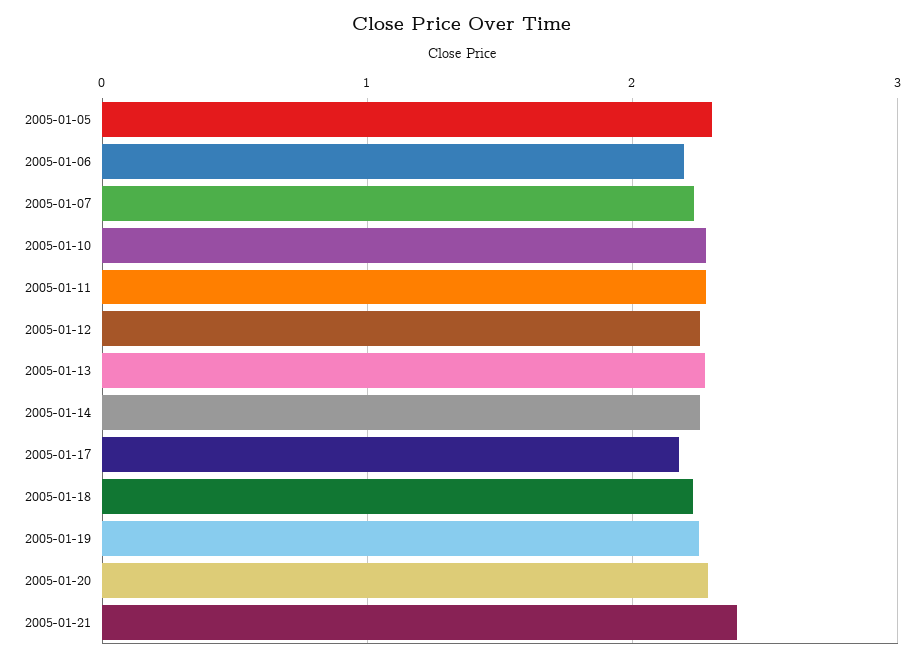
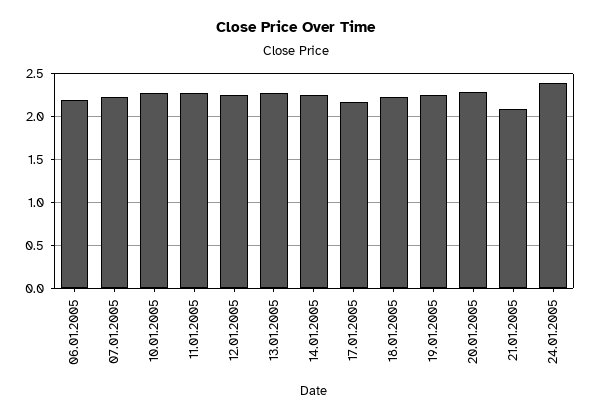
2005-01-05: 2.3 -> none
2005-01-21: 2.4 -> 2.1
24.01.2005: none -> 2.4

